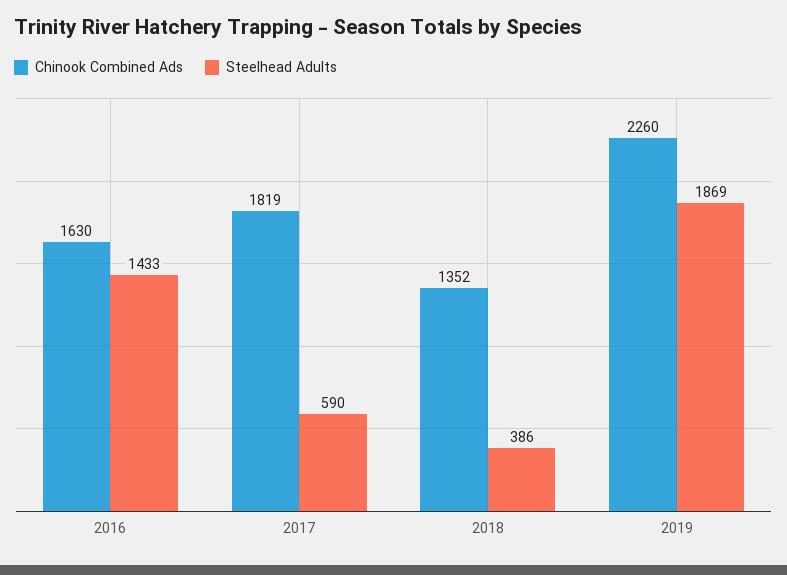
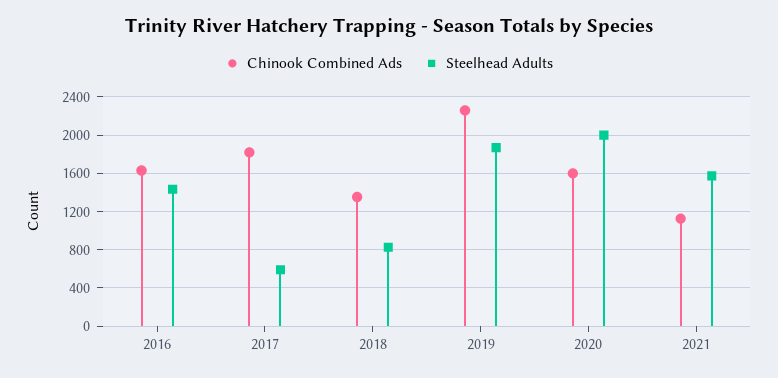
Steelhead Adults, 2018: 386 -> 800
Chinook Combined Ads, 2020: none -> 1600
Steelhead Adults, 2020: none -> 2000
Chinook Combined Ads, 2021: none -> 1100
Steelhead Adults, 2021: none -> 1600

